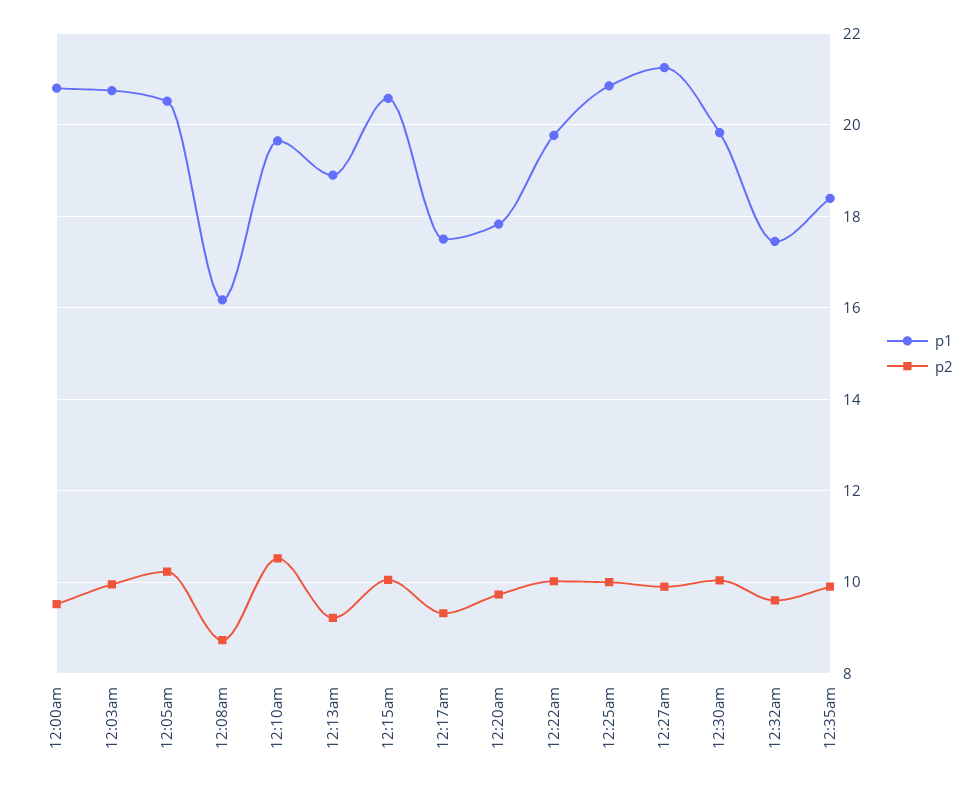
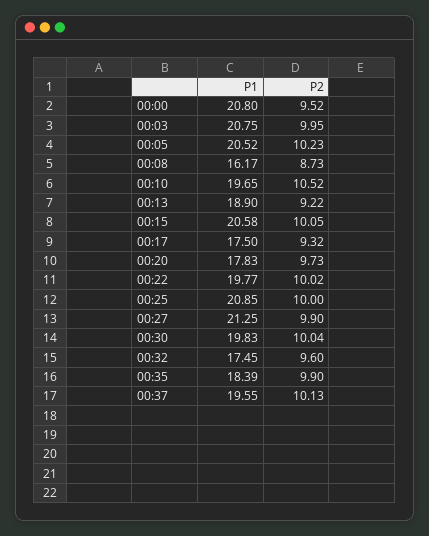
p1, 00:37: none -> 19.55
p2, 00:37: none -> 10.13

